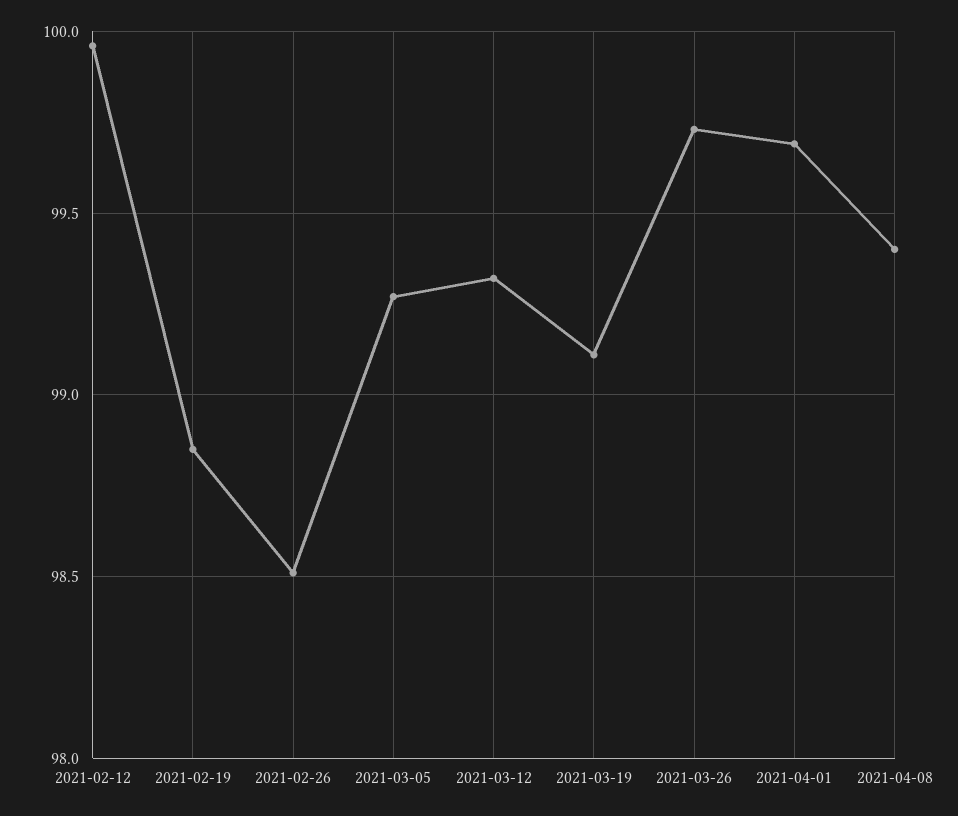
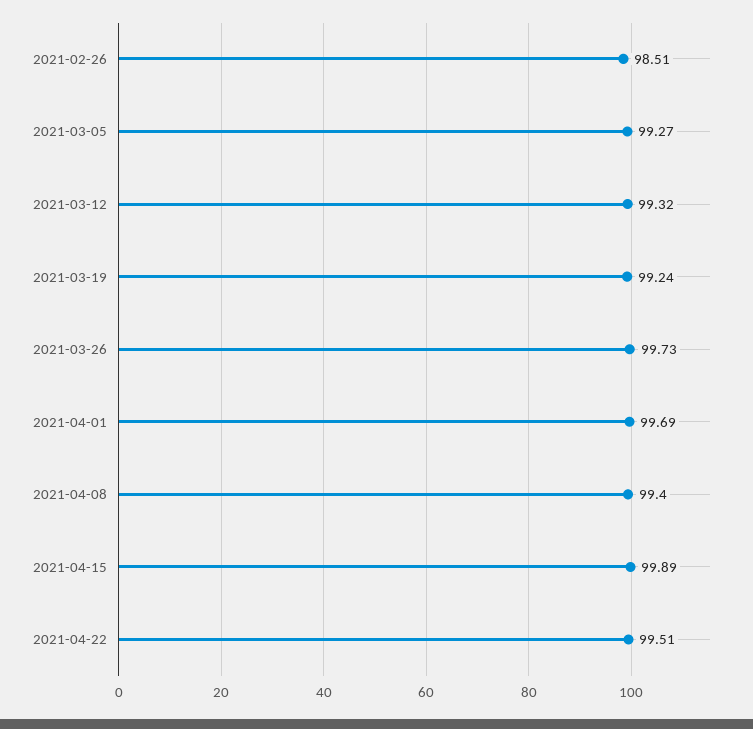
2021-02-12: 99.95 -> none
2021-02-19: 98.85 -> none
2021-03-19: 99.1 -> 99.24
2021-04-15: none -> 99.89
2021-04-22: none -> 99.51

